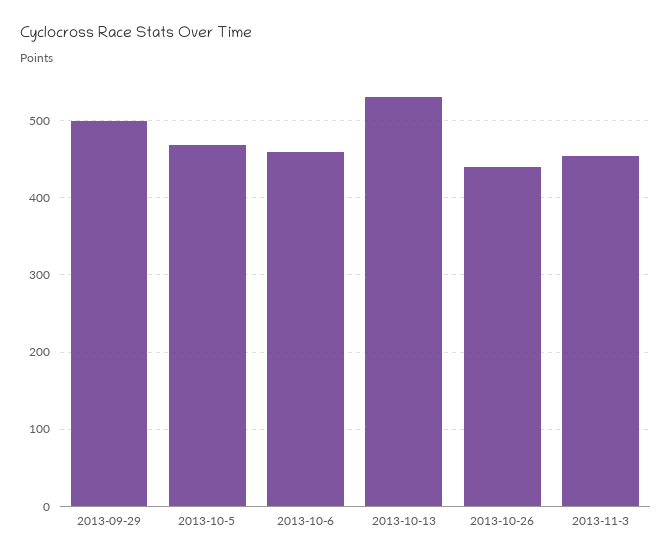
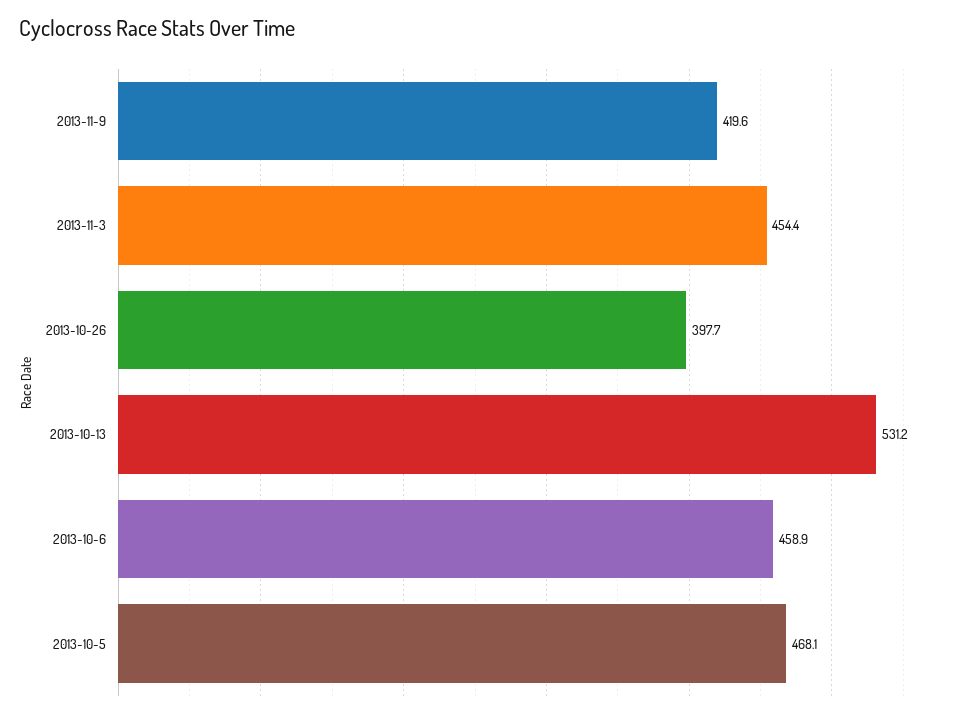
2013-09-29: 500 -> none
2013-10-26: 440 -> 397.7
2013-11-9: none -> 419.6

